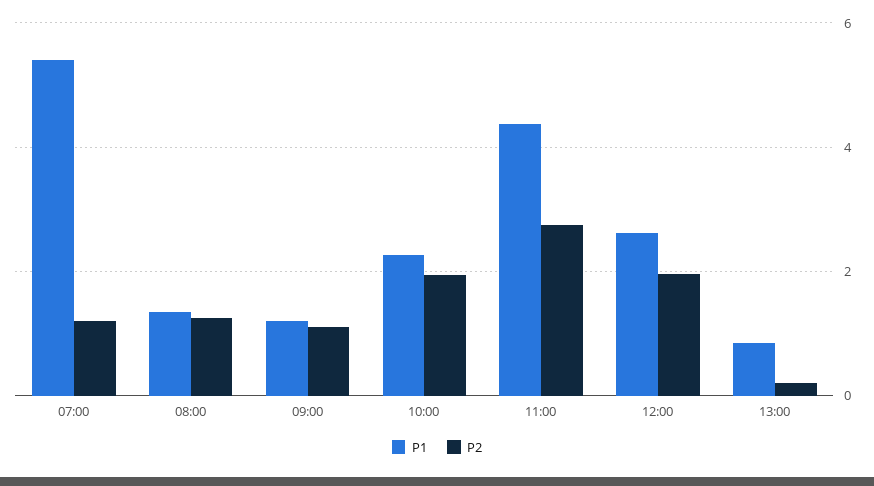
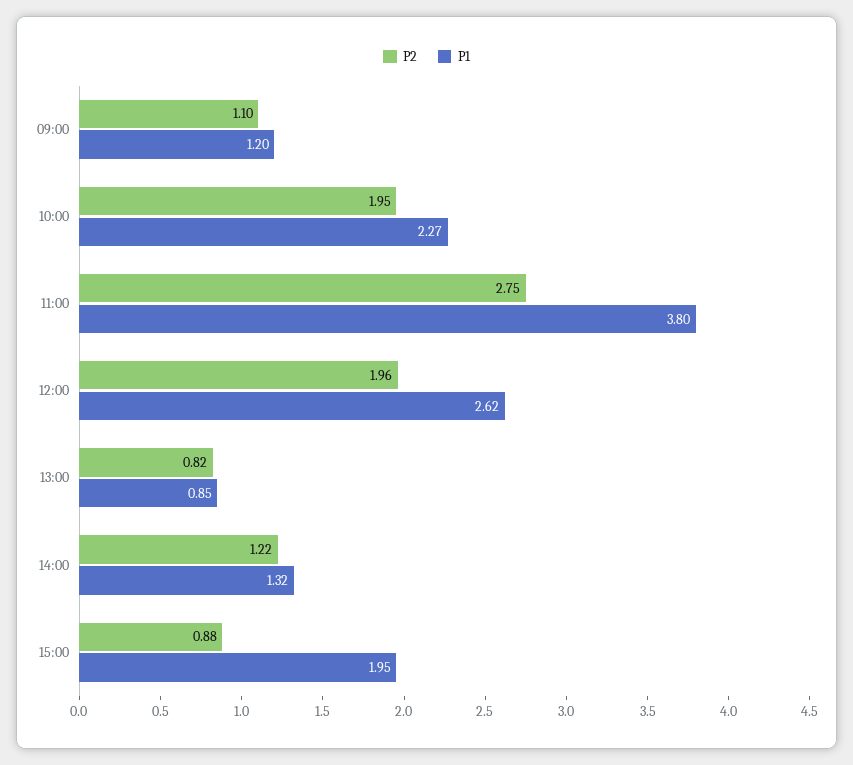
P1, 07:00: 5.4 -> none
P2, 07:00: 1.2 -> none
P1, 08:00: 1.4 -> none
P2, 08:00: 1.2 -> none
P1, 11:00: 4.4 -> 3.8
P2, 13:00: 0.2 -> 0.82
P2, 14:00: none -> 1.22
P1, 14:00: none -> 1.32
P2, 15:00: none -> 0.88
P1, 15:00: none -> 1.95

